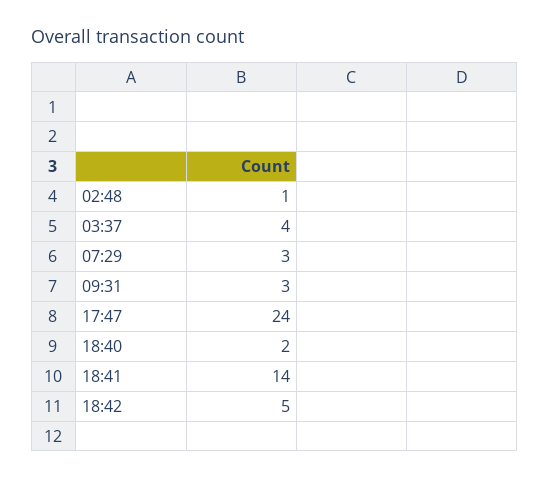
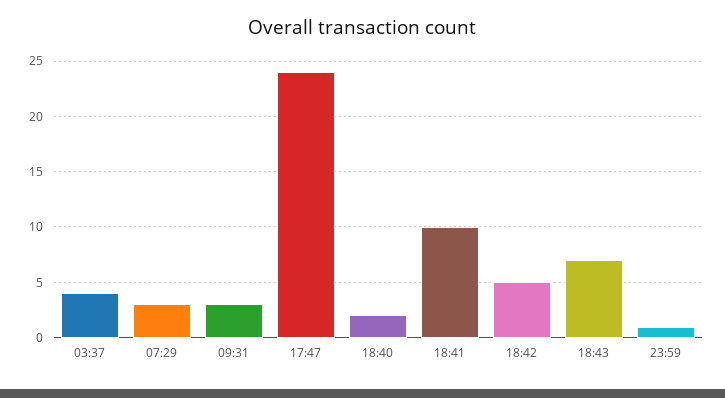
02:48: 1 -> none
18:41: 14 -> 10
18:43: none -> 7
23:59: none -> 1

